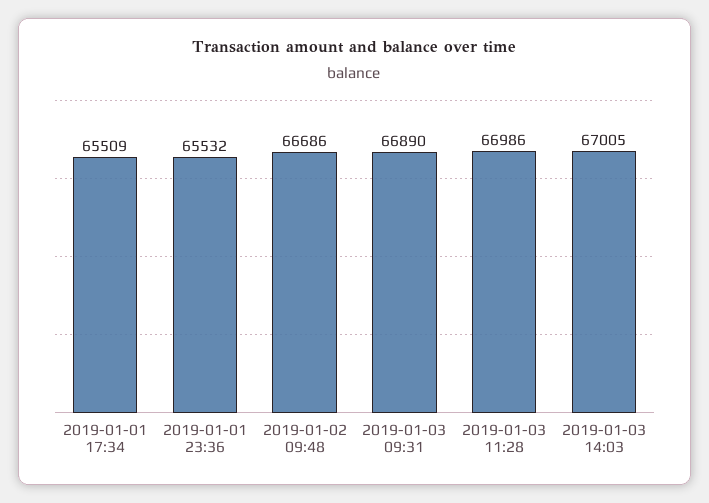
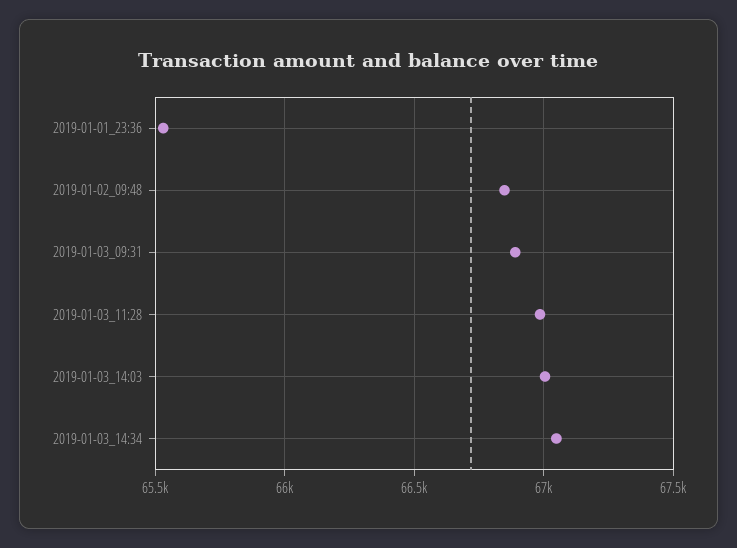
2019-01-01 17:34: 65509 -> none
2019-01-02 09:48: 66686 -> 66850
2019-01-03_14:34: none -> 67050

